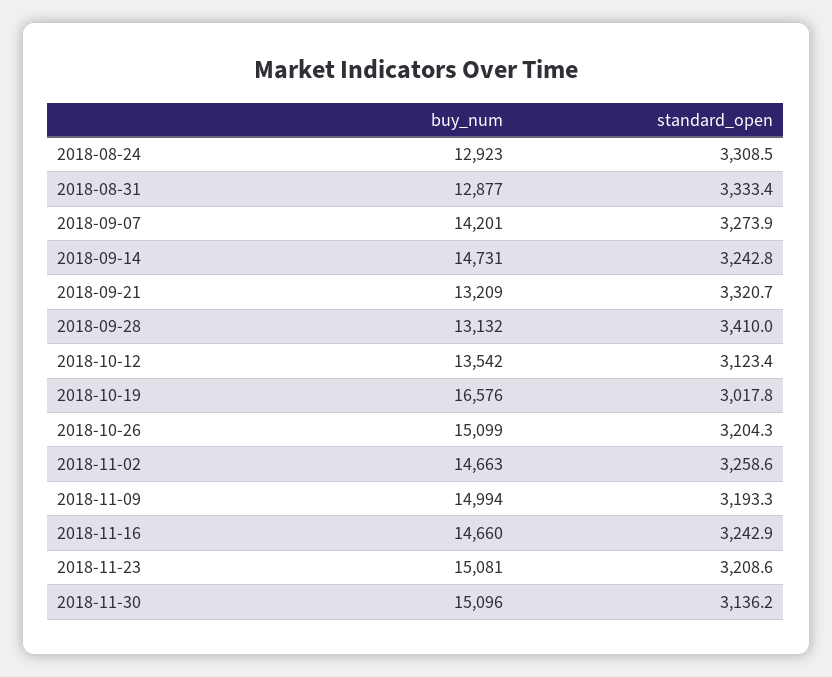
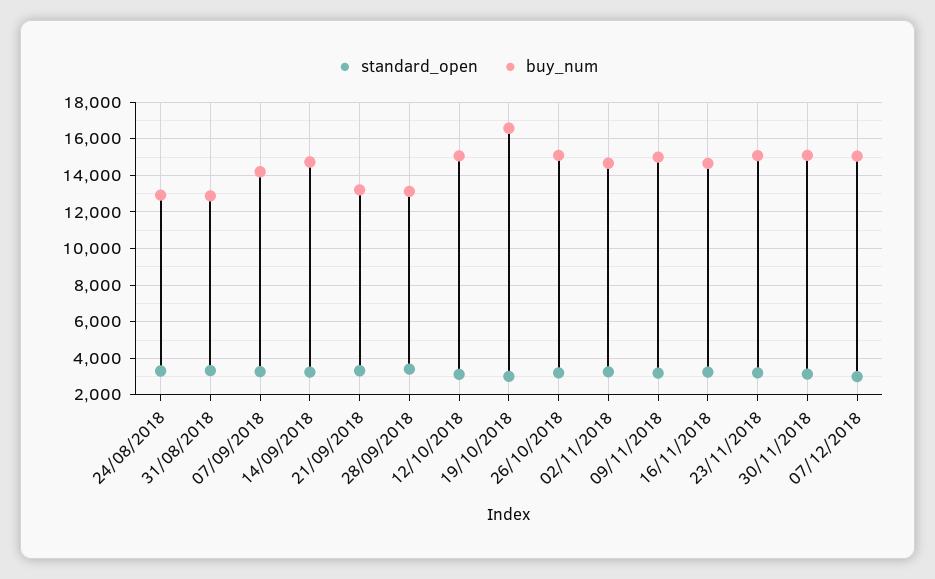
buy_num, 2018-10-12: 13542 -> 15000
standard_open, 07/12/2018: none -> 3000
buy_num, 07/12/2018: none -> 15000

